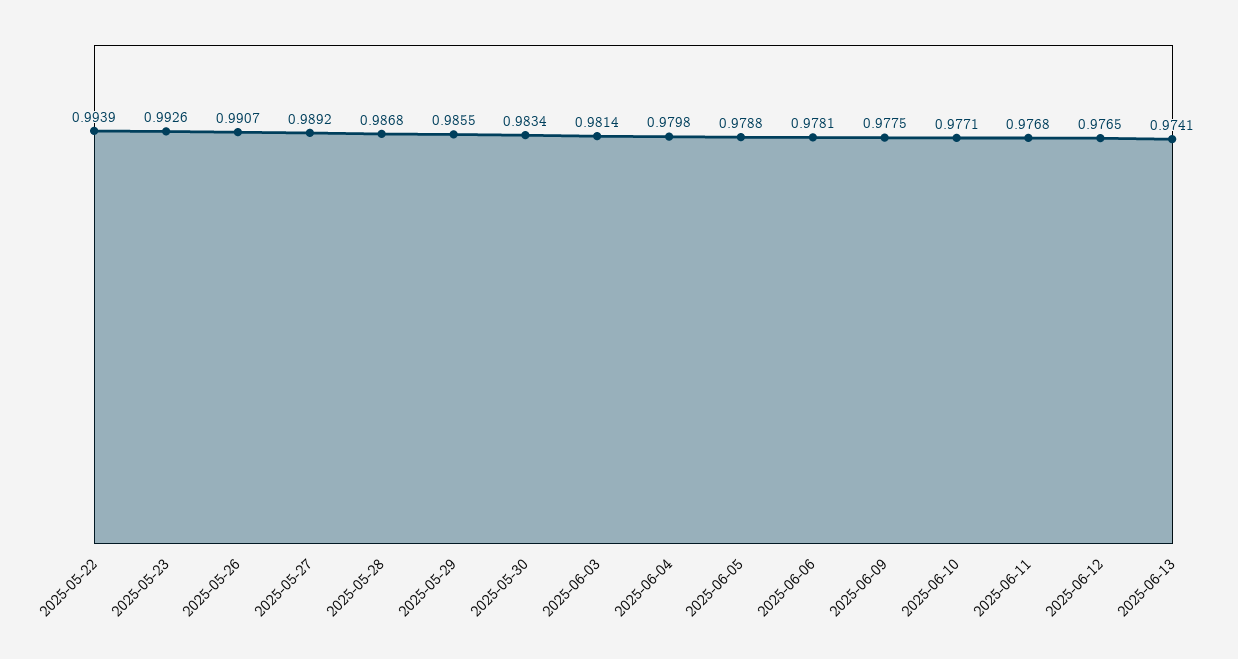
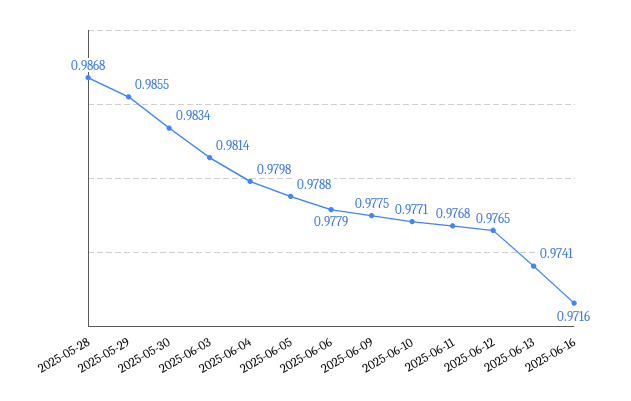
2025-05-22: 0.9939 -> none
2025-05-23: 0.9926 -> none
2025-05-26: 0.9907 -> none
2025-05-27: 0.9892 -> none
2025-06-06: 0.9781 -> 0.9779
2025-06-16: none -> 0.9716

